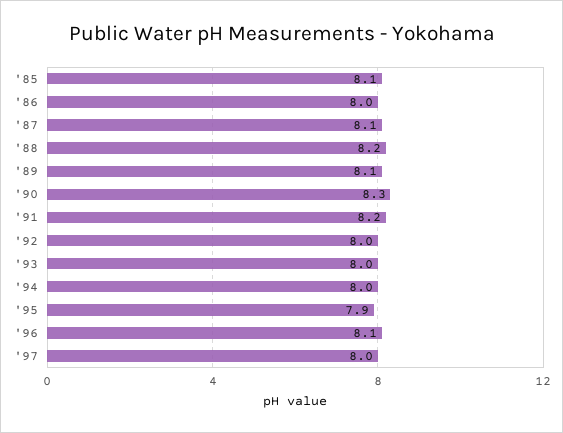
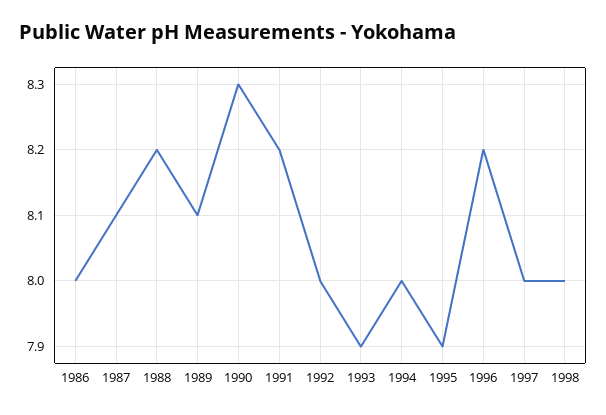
'85: 8.1 -> none
'93: 8 -> 7.9
'96: 8.1 -> 8.2
1998: none -> 8

